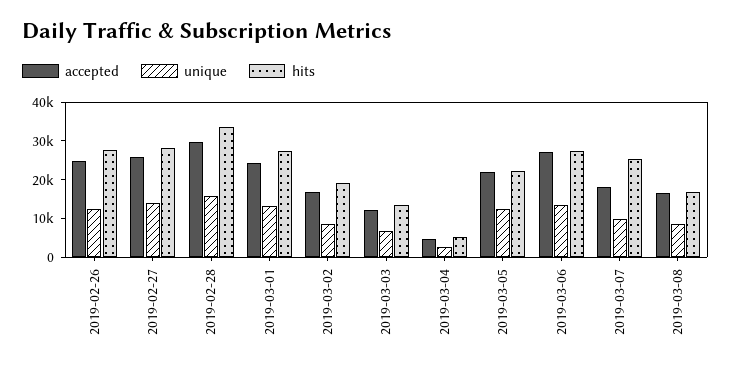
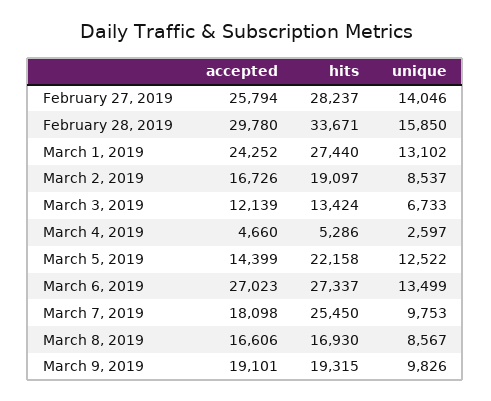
accepted, 2019-02-26: 25000 -> none
unique, 2019-02-26: 12500 -> none
hits, 2019-02-26: 27500 -> none
accepted, 2019-03-05: 22500 -> 14399
accepted, March 9, 2019: none -> 19101
hits, March 9, 2019: none -> 19315
unique, March 9, 2019: none -> 9826

